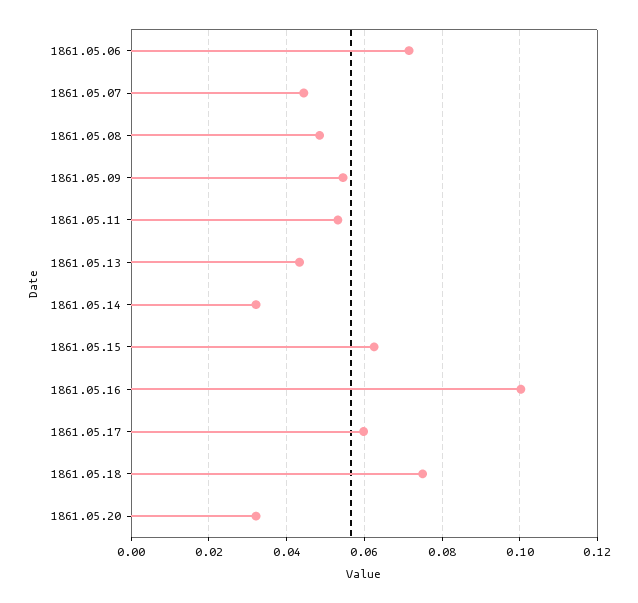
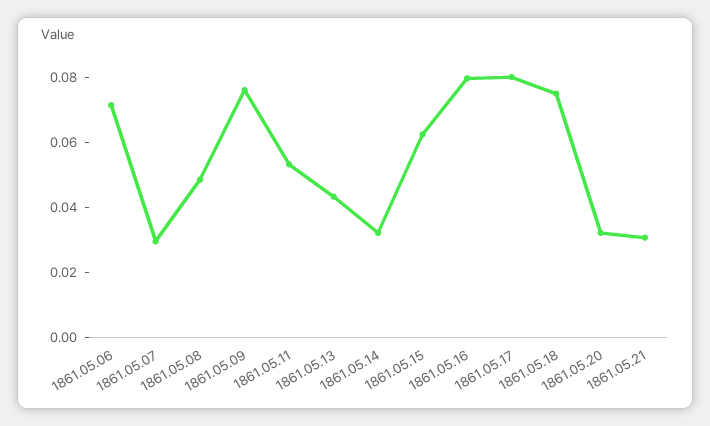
1861.05.07: 0.044 -> 0.03
1861.05.09: 0.054 -> 0.075
1861.05.16: 0.1 -> 0.08
1861.05.17: 0.06 -> 0.08
1861.05.21: none -> 0.03

